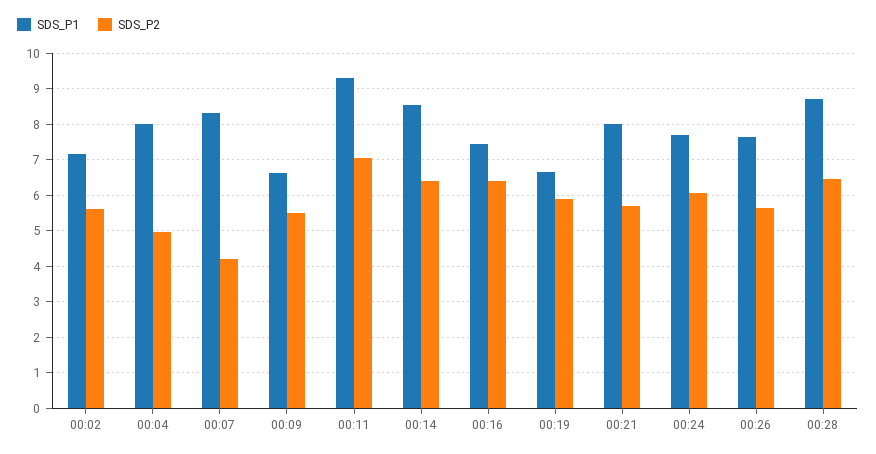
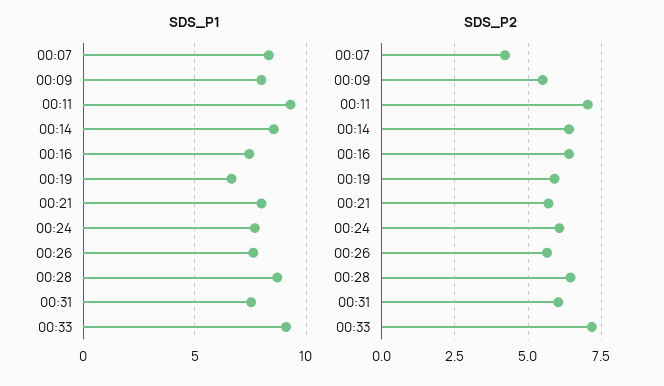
SDS_P1, 00:02: 7.2 -> none
SDS_P2, 00:02: 5.6 -> none
SDS_P1, 00:04: 8 -> none
SDS_P2, 00:04: 5 -> none
SDS_P1, 00:09: 6.6 -> 8
SDS_P1, 00:31: none -> 7.5
SDS_P1, 00:33: none -> 9
SDS_P2, 00:31: none -> 6
SDS_P2, 00:33: none -> 7.25

